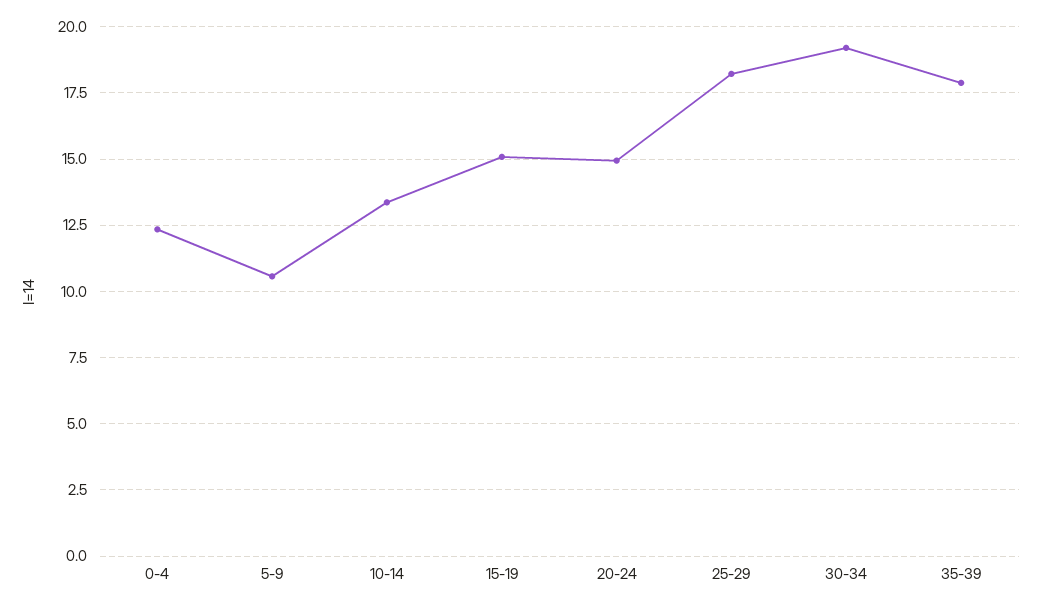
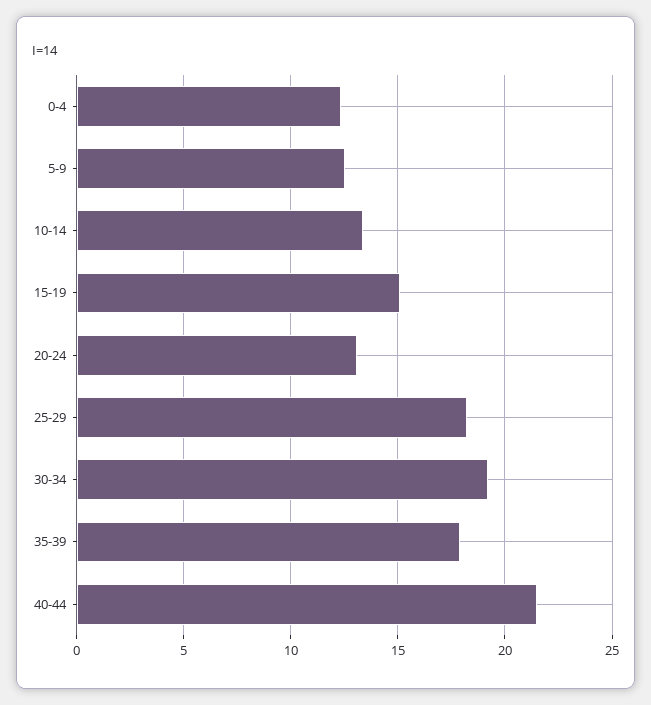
5-9: 10.5 -> 12.5
20-24: 15 -> 13
40-44: none -> 21.5

